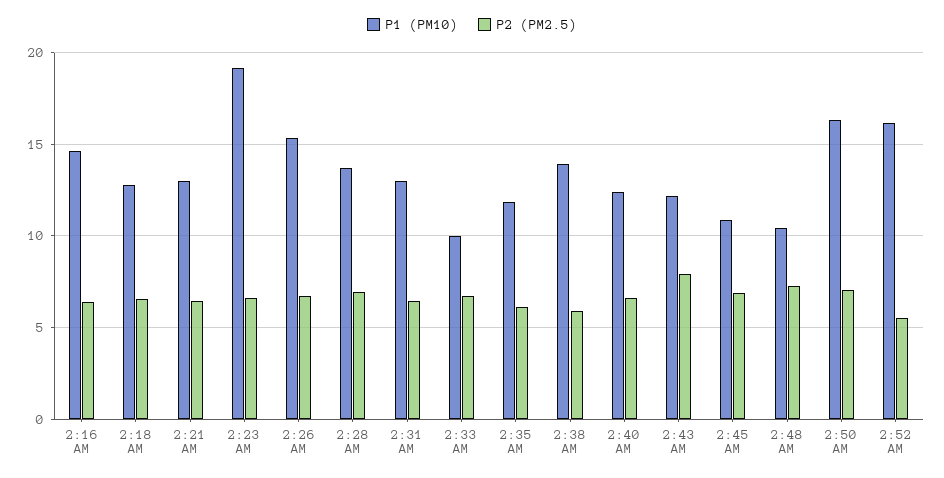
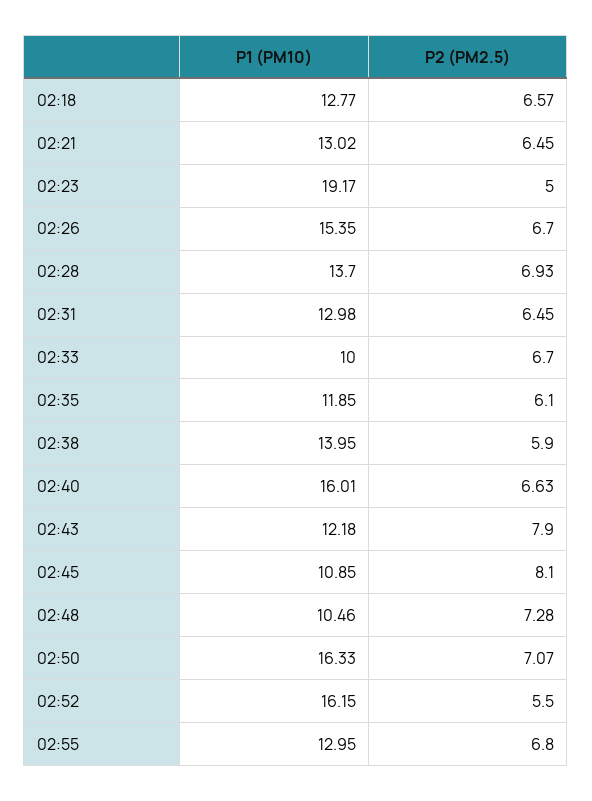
P1 (PM10), 2:16 AM: 14.5 -> none
P2 (PM2.5), 2:16 AM: 6.5 -> none
P2 (PM2.5), 2:23 AM: 6.5 -> 5
P1 (PM10), 2:40 AM: 12.5 -> 16.01
P2 (PM2.5), 2:45 AM: 7 -> 8.1
P1 (PM10), 02:55: none -> 12.95
P2 (PM2.5), 02:55: none -> 6.8

